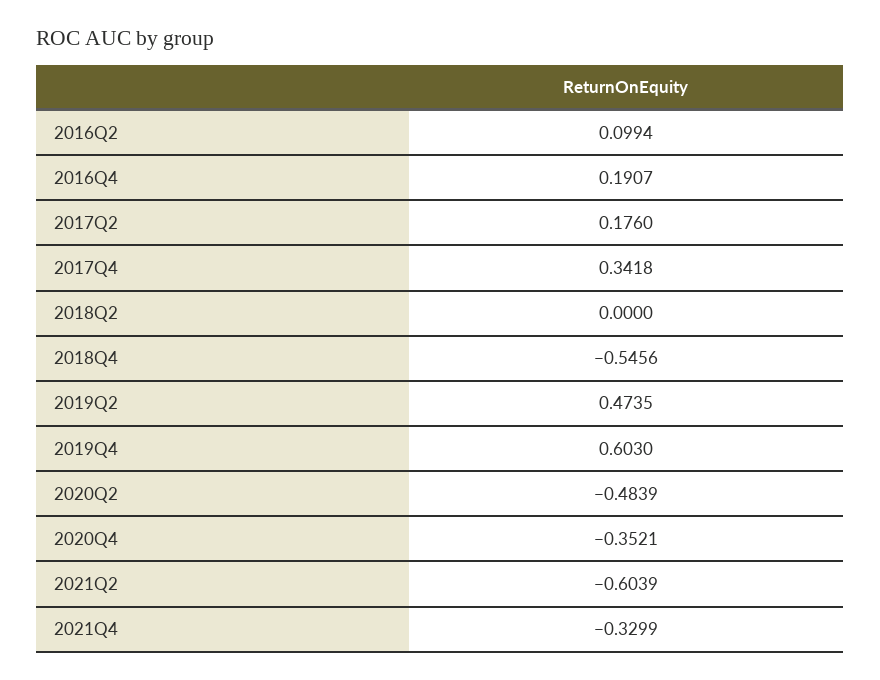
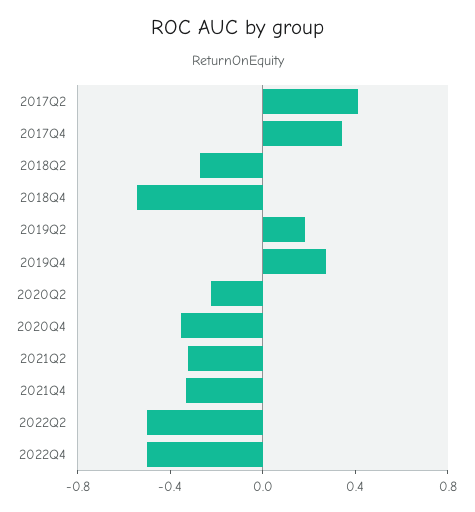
2016Q2: 0.0994 -> none
2016Q4: 0.1907 -> none
2017Q2: 0.176 -> 0.4
2018Q2: 0 -> -0.3
2019Q2: 0.4735 -> 0.2
2019Q4: 0.603 -> 0.3
2020Q2: -0.4839 -> -0.2
2021Q2: -0.6039 -> -0.3
2022Q2: none -> -0.5
2022Q4: none -> -0.5

